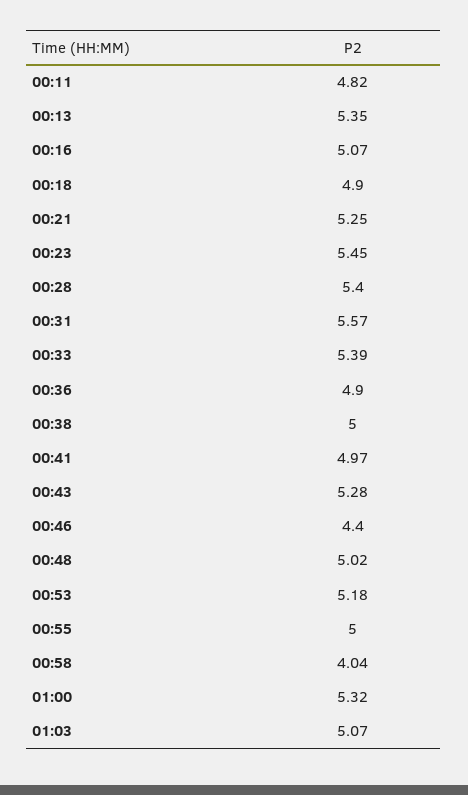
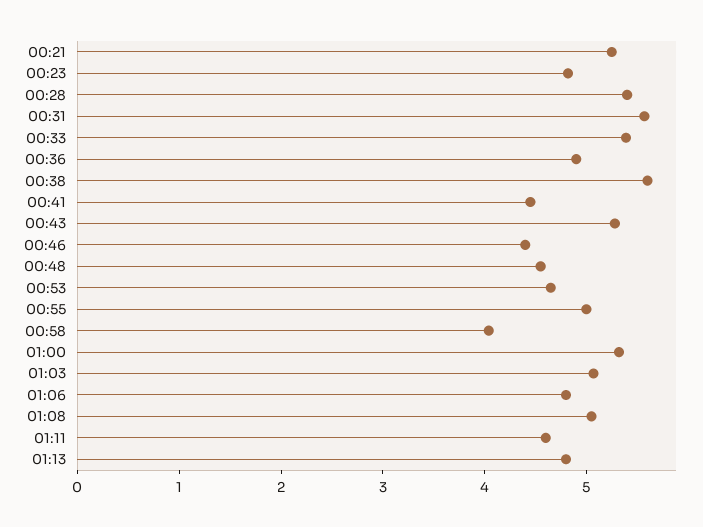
00:11: 4.82 -> none
00:13: 5.35 -> none
00:16: 5.07 -> none
00:18: 4.9 -> none
00:23: 5.45 -> 4.8
00:38: 5 -> 5.6
00:41: 4.97 -> 4.4
00:48: 5.02 -> 4.6
00:53: 5.18 -> 4.6
01:06: none -> 4.8
01:08: none -> 5
01:11: none -> 4.6
01:13: none -> 4.8

